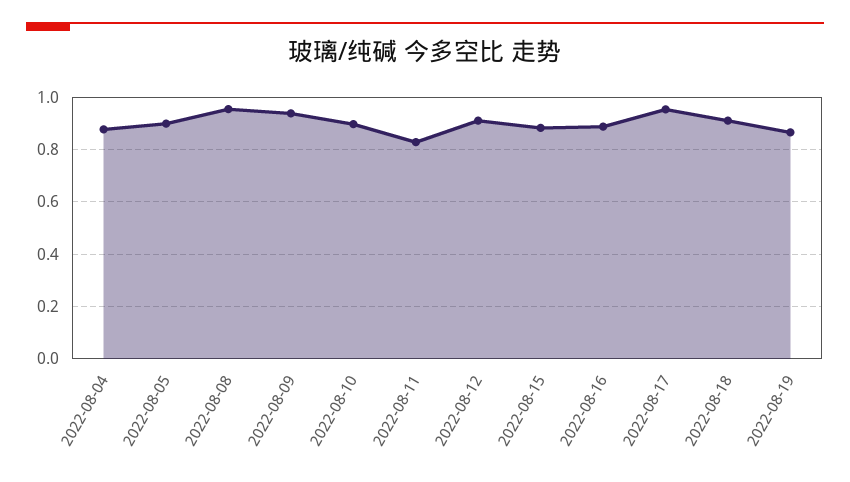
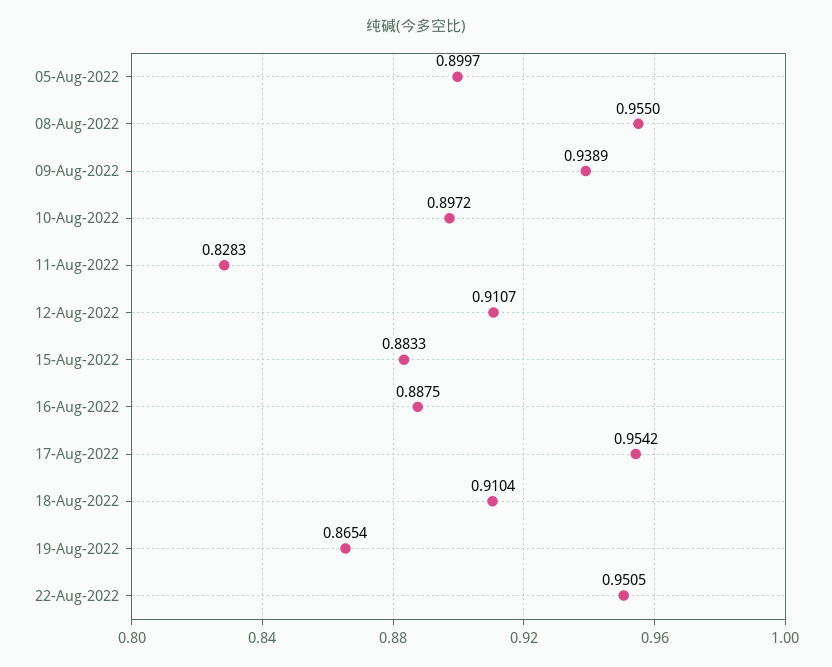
2022-08-04: 0.875 -> none
22-Aug-2022: none -> 0.9505

